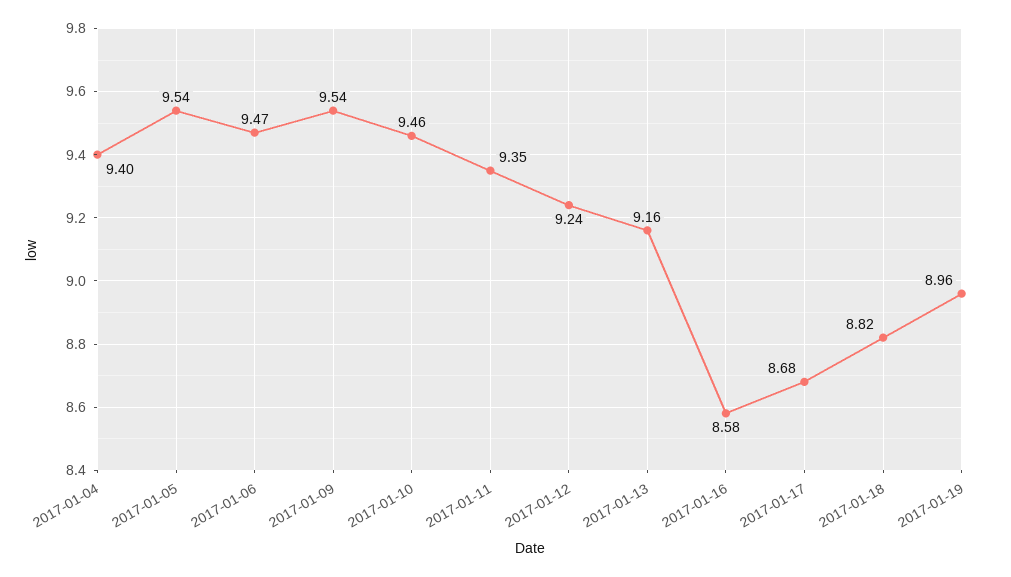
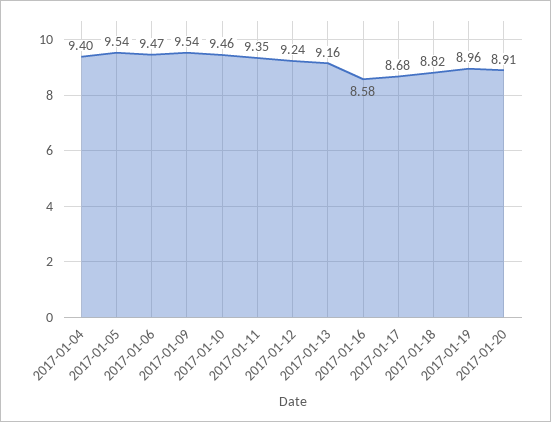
2017-01-20: none -> 8.91

